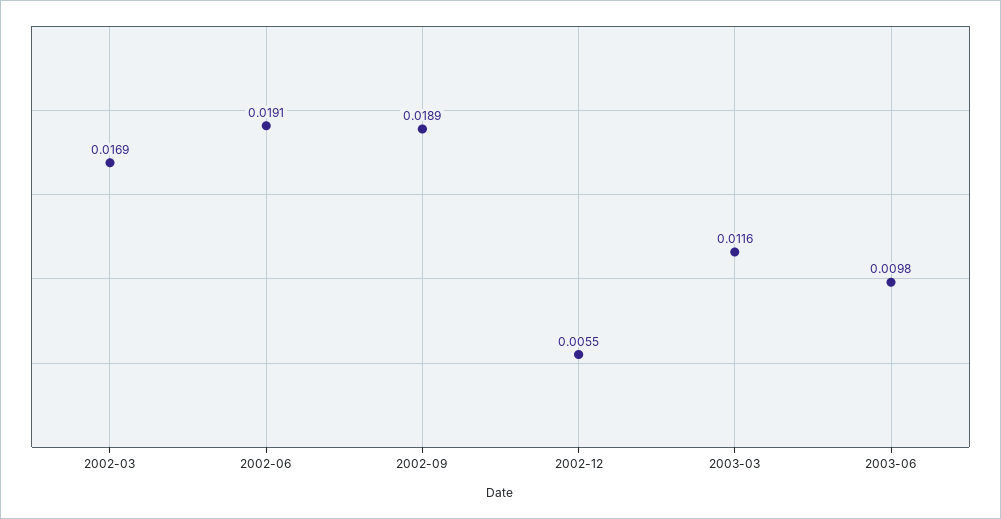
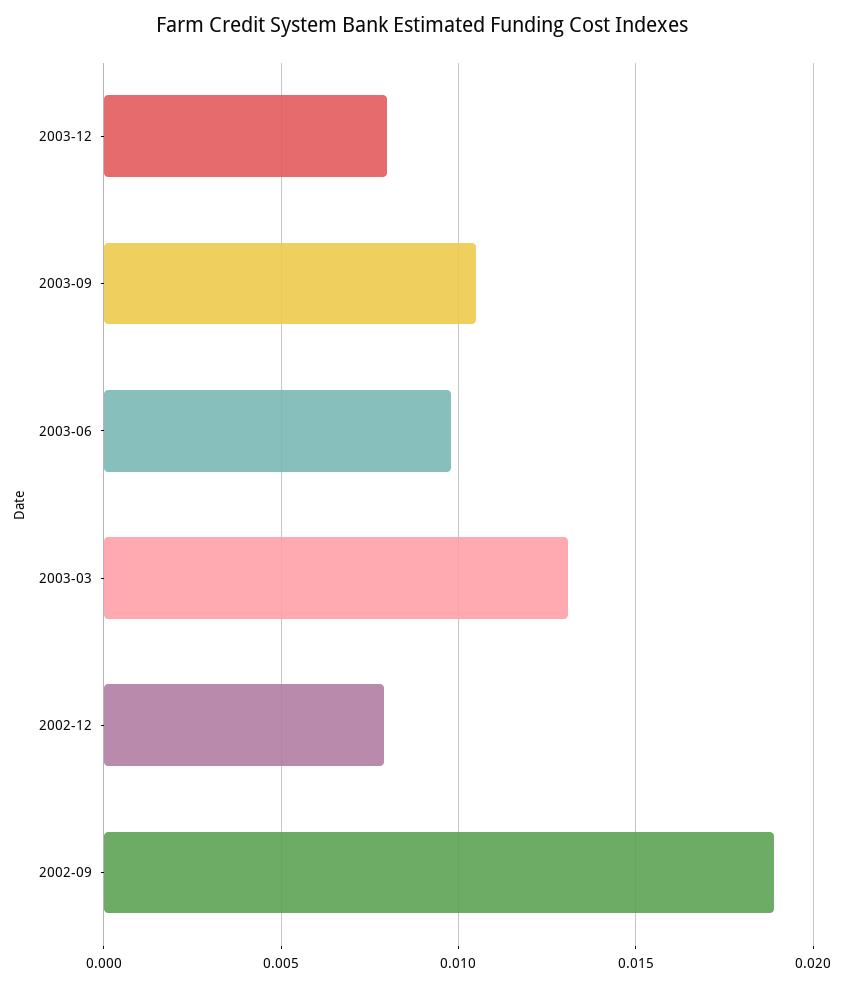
2002-03: 0.0169 -> none
2002-06: 0.0191 -> none
2002-12: 0.0055 -> 0.008
2003-03: 0.0116 -> 0.013
2003-12: none -> 0.008
2003-09: none -> 0.0105

